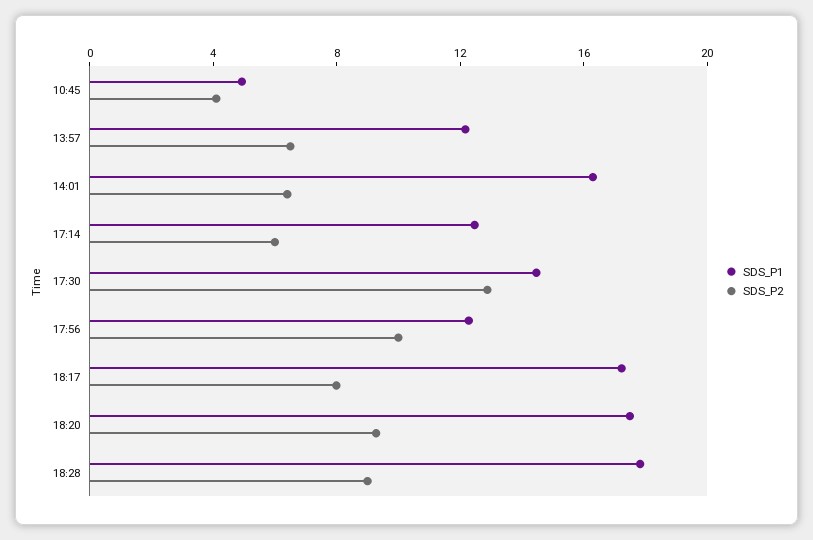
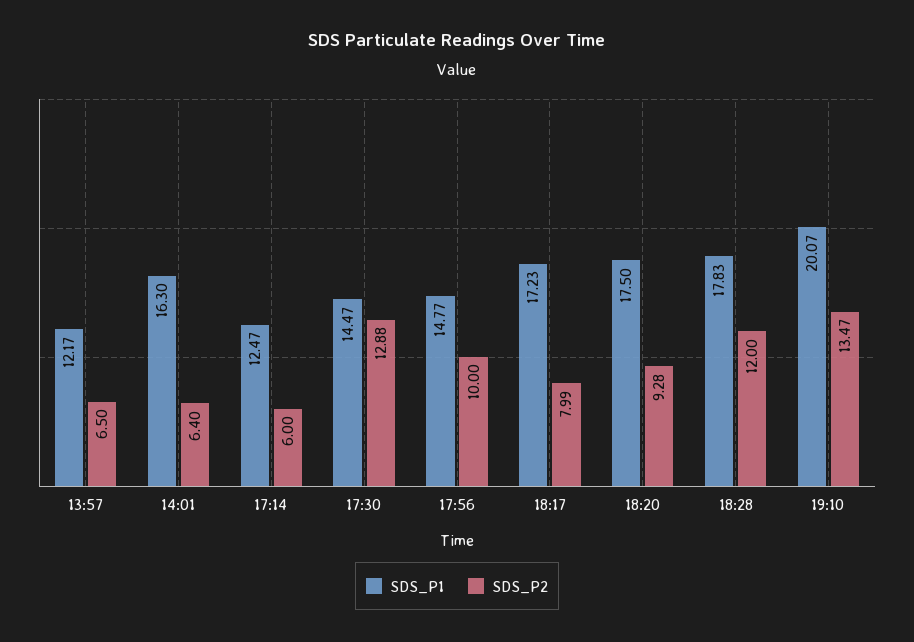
SDS_P1, 10:45: 5 -> none
SDS_P2, 10:45: 4 -> none
SDS_P1, 17:56: 12 -> 14.77
SDS_P2, 18:28: 9 -> 12
SDS_P1, 19:10: none -> 20.07
SDS_P2, 19:10: none -> 13.47

